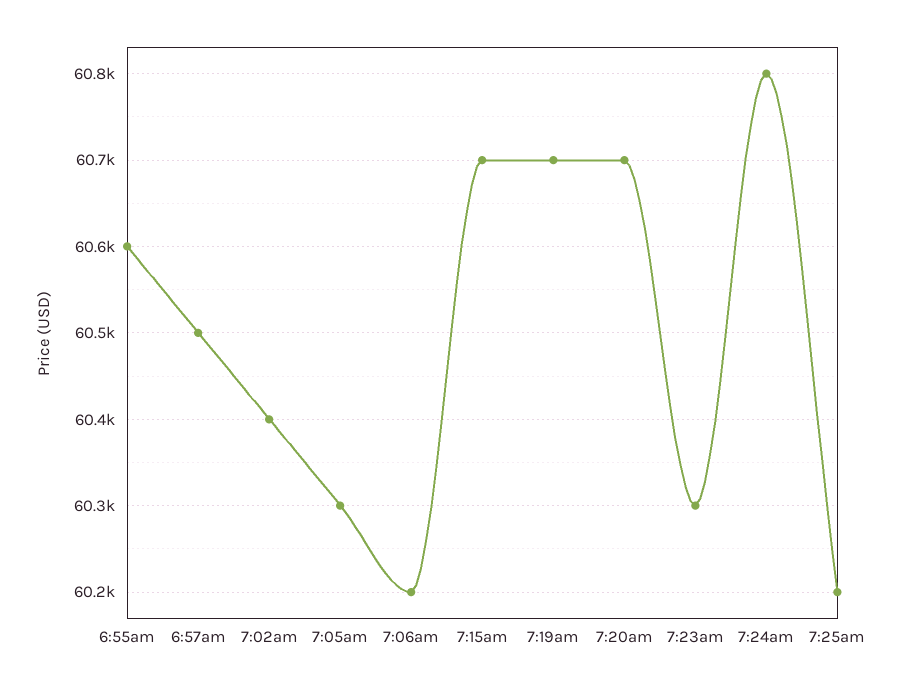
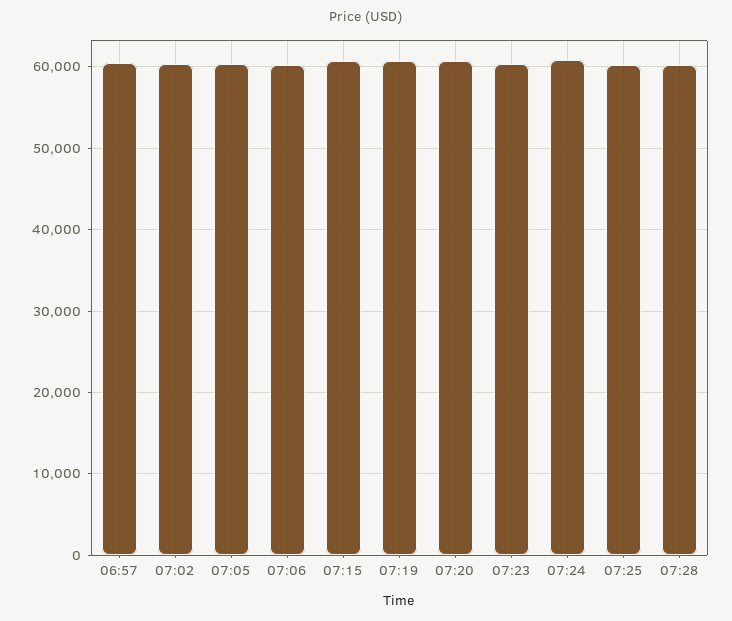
6:55am: 60600 -> none
07:28: none -> 60000

